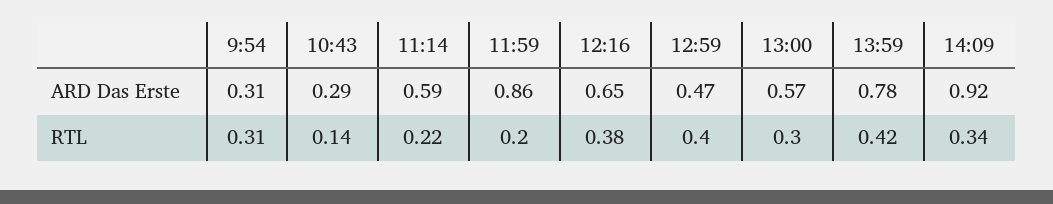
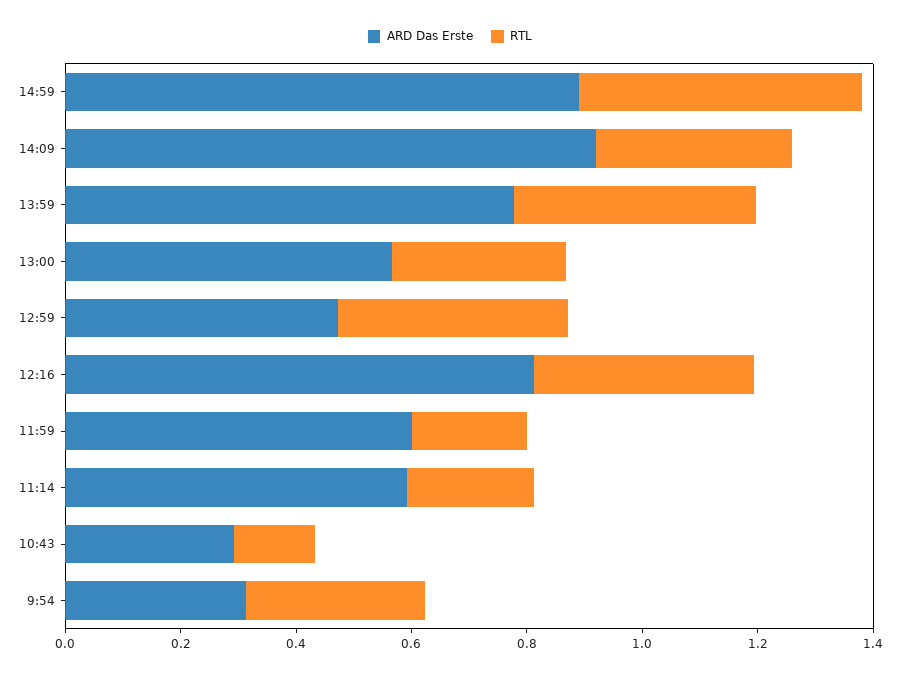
ARD Das Erste, 11:59: 0.86 -> 0.6
ARD Das Erste, 12:16: 0.65 -> 0.8
ARD Das Erste, 14:59: none -> 0.9
RTL, 14:59: none -> 0.5

